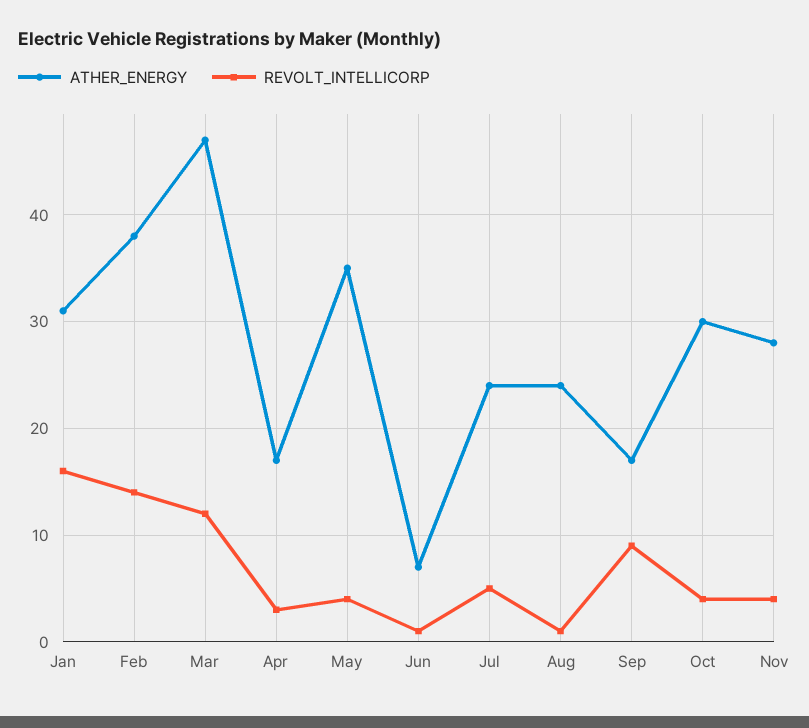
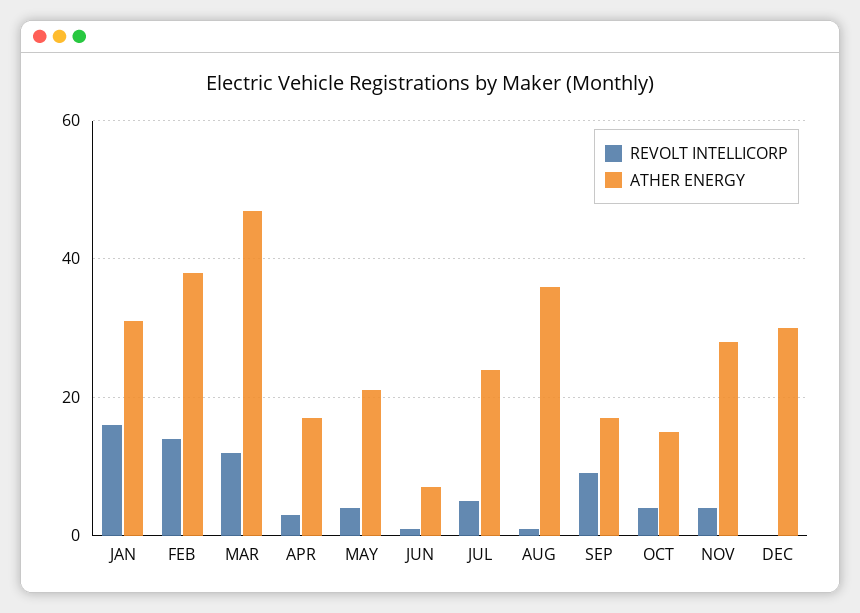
ATHER_ENERGY, May: 35 -> 20
ATHER_ENERGY, Aug: 24 -> 35
ATHER_ENERGY, Oct: 30 -> 15
REVOLT_INTELLICORP, DEC: none -> 0
ATHER_ENERGY, DEC: none -> 30

